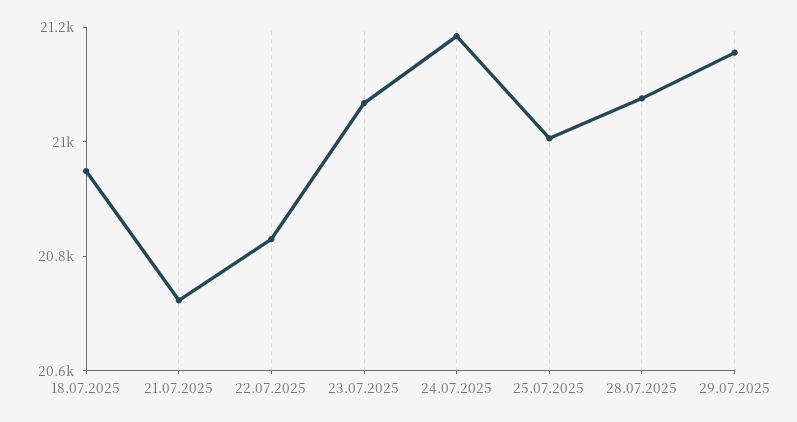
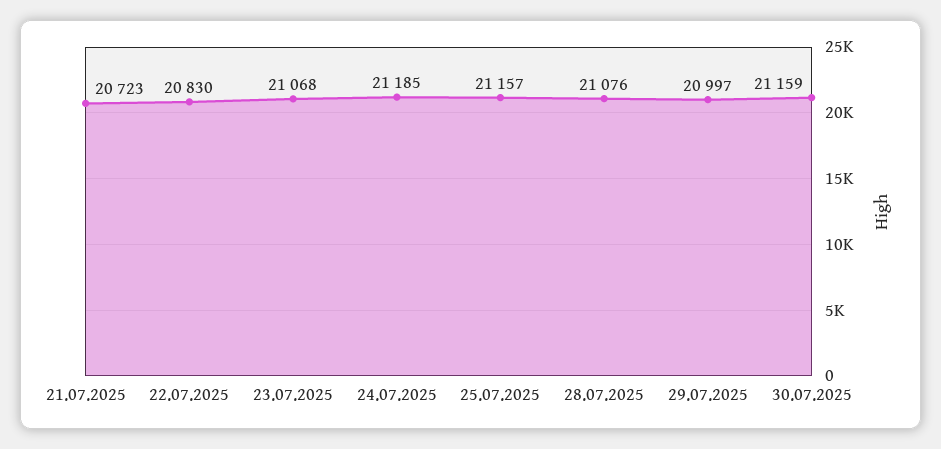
18.07.2025: 20950 -> none
25.07.2025: 21000 -> 21157
29.07.2025: 21150 -> 20997
30.07.2025: none -> 21159

